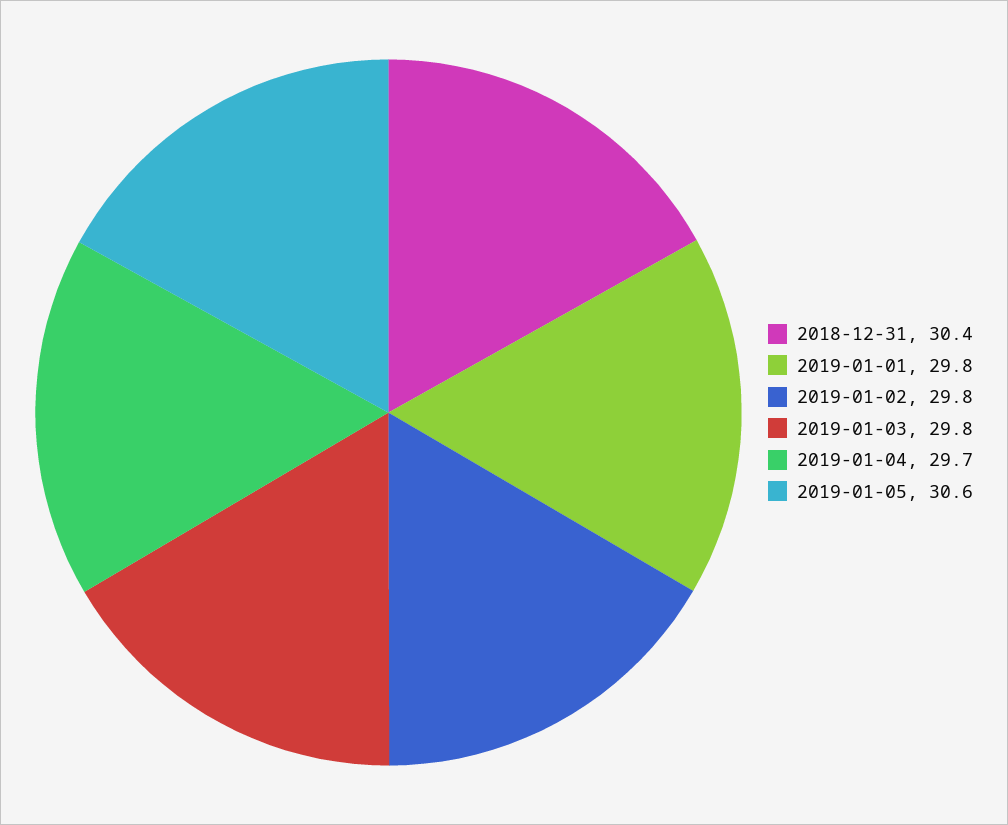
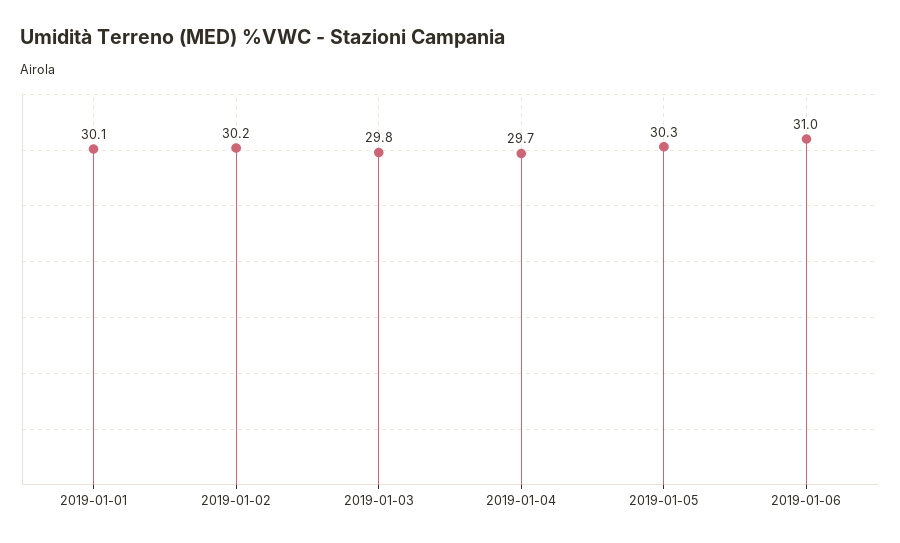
2018-12-31: 30.4 -> none
2019-01-01: 29.8 -> 30.1
2019-01-02: 29.8 -> 30.2
2019-01-05: 30.6 -> 30.3
2019-01-06: none -> 31

